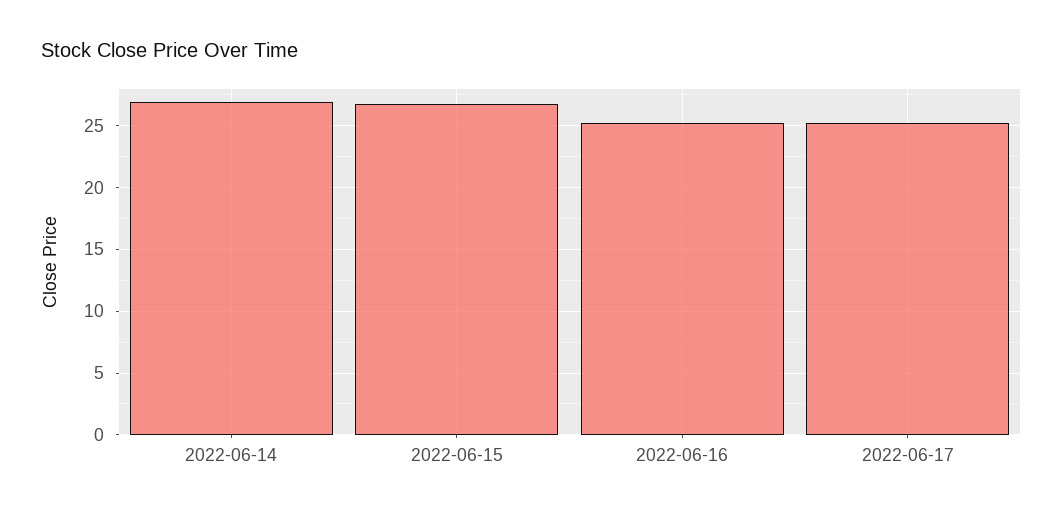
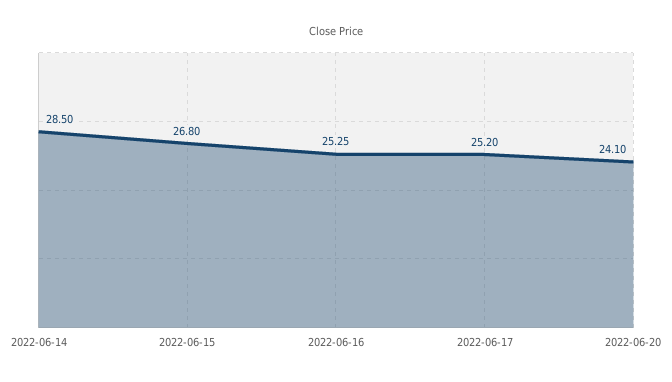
2022-06-14: 27 -> 28.5
2022-06-20: none -> 24.1

